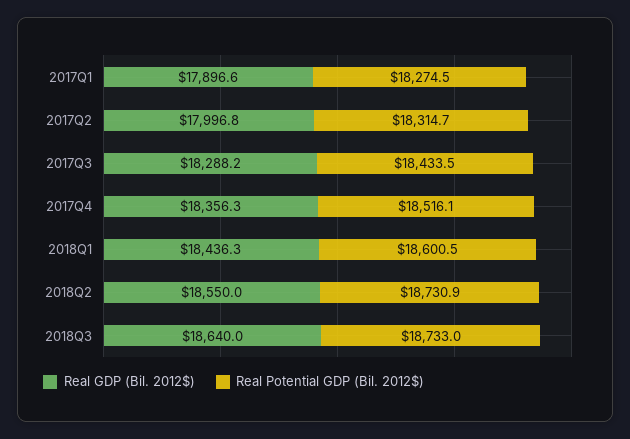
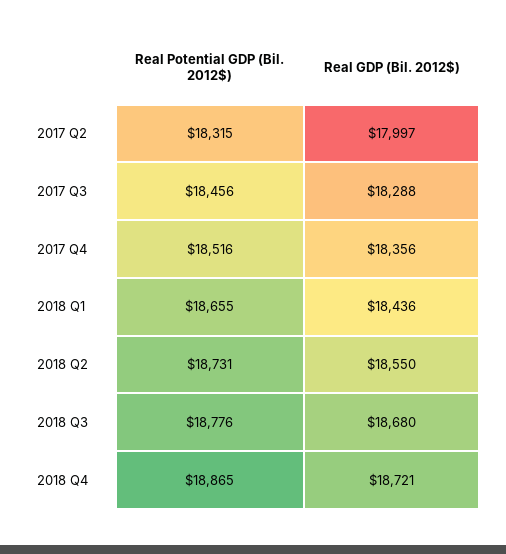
Real GDP (Bil. 2012$), 2017Q1: 17896.6 -> none
Real Potential GDP (Bil. 2012$), 2017Q1: 18274.5 -> none
Real Potential GDP (Bil. 2012$), 2017Q3: 18433.5 -> 18456
Real Potential GDP (Bil. 2012$), 2018Q1: 18600.5 -> 18655
Real GDP (Bil. 2012$), 2018Q3: 18640 -> 18680
Real Potential GDP (Bil. 2012$), 2018Q3: 18733 -> 18776
Real Potential GDP (Bil. 2012$), 2018 Q4: none -> 18865
Real GDP (Bil. 2012$), 2018 Q4: none -> 18721

